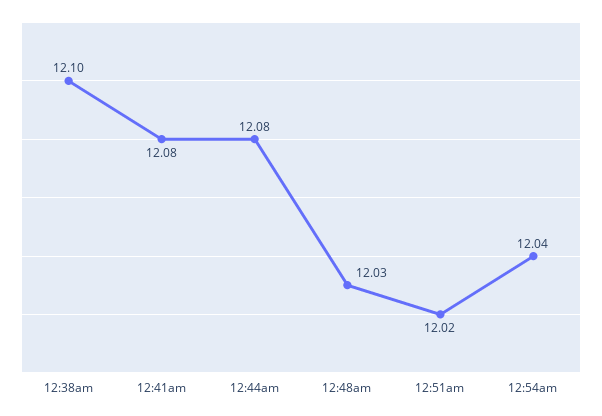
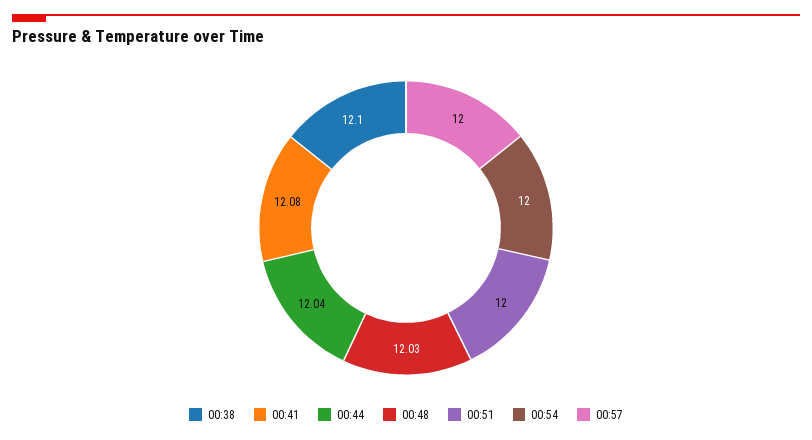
12:44am: 12.08 -> 12.04
12:51am: 12.02 -> 12
12:54am: 12.04 -> 12
00:57: none -> 12

